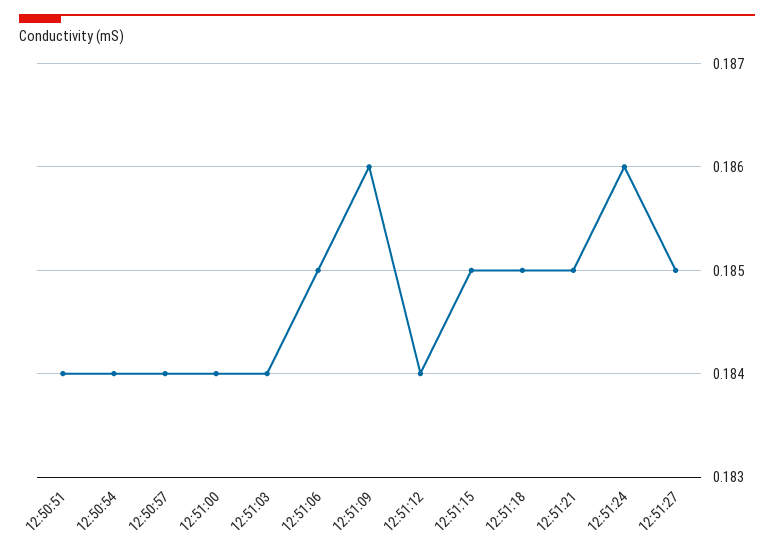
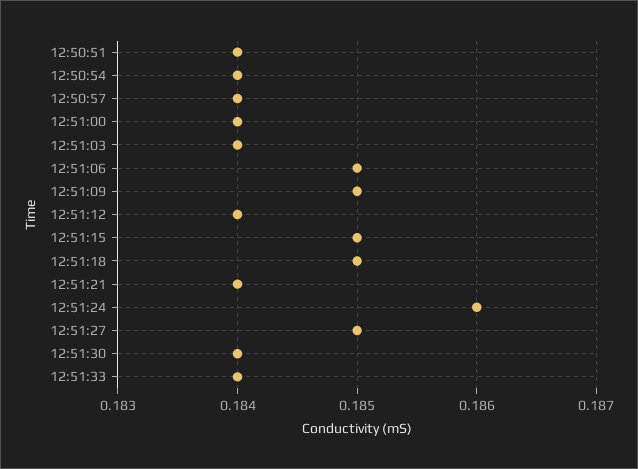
12:51:09: 0.186 -> 0.185
12:51:21: 0.185 -> 0.184
12:51:30: none -> 0.184
12:51:33: none -> 0.184

